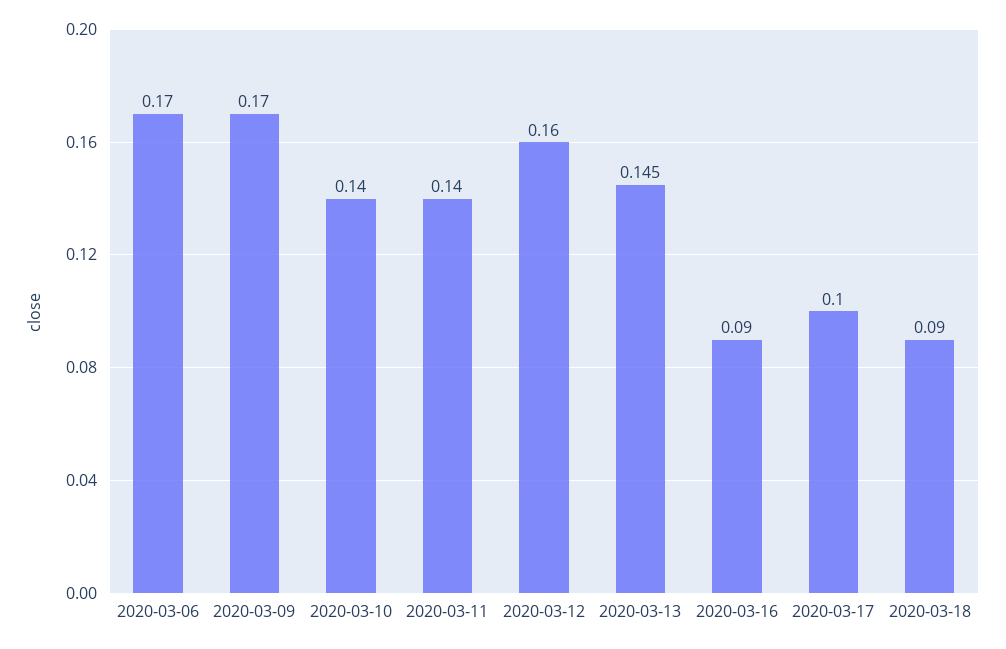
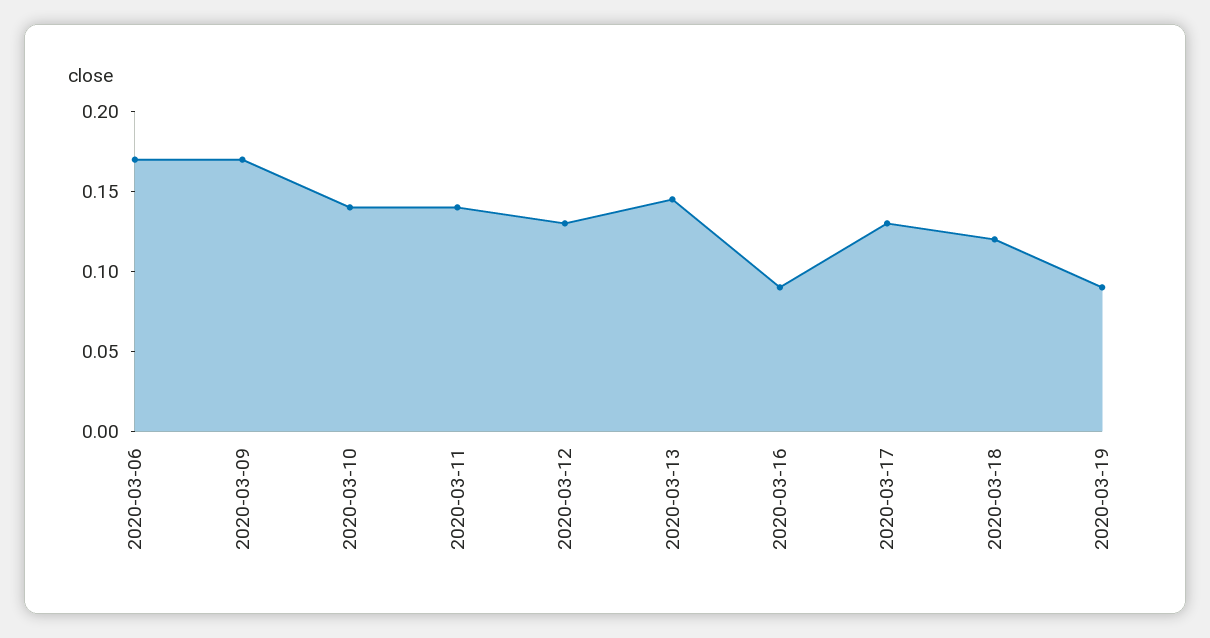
2020-03-12: 0.16 -> 0.13
2020-03-17: 0.1 -> 0.13
2020-03-18: 0.09 -> 0.12
2020-03-19: none -> 0.09

